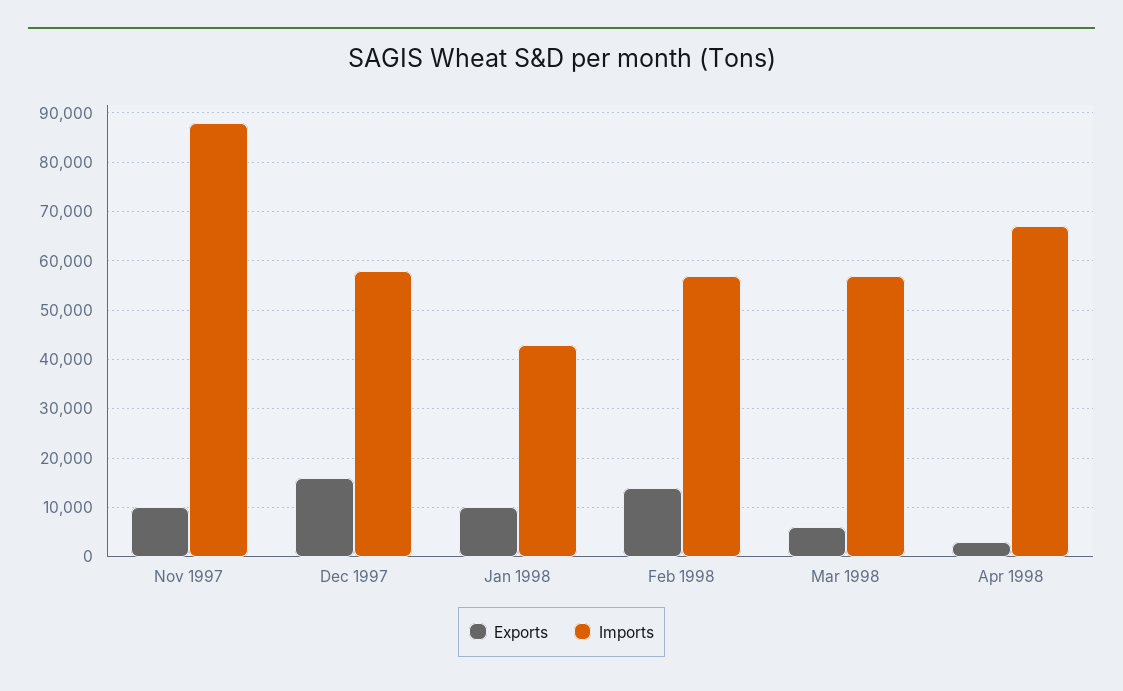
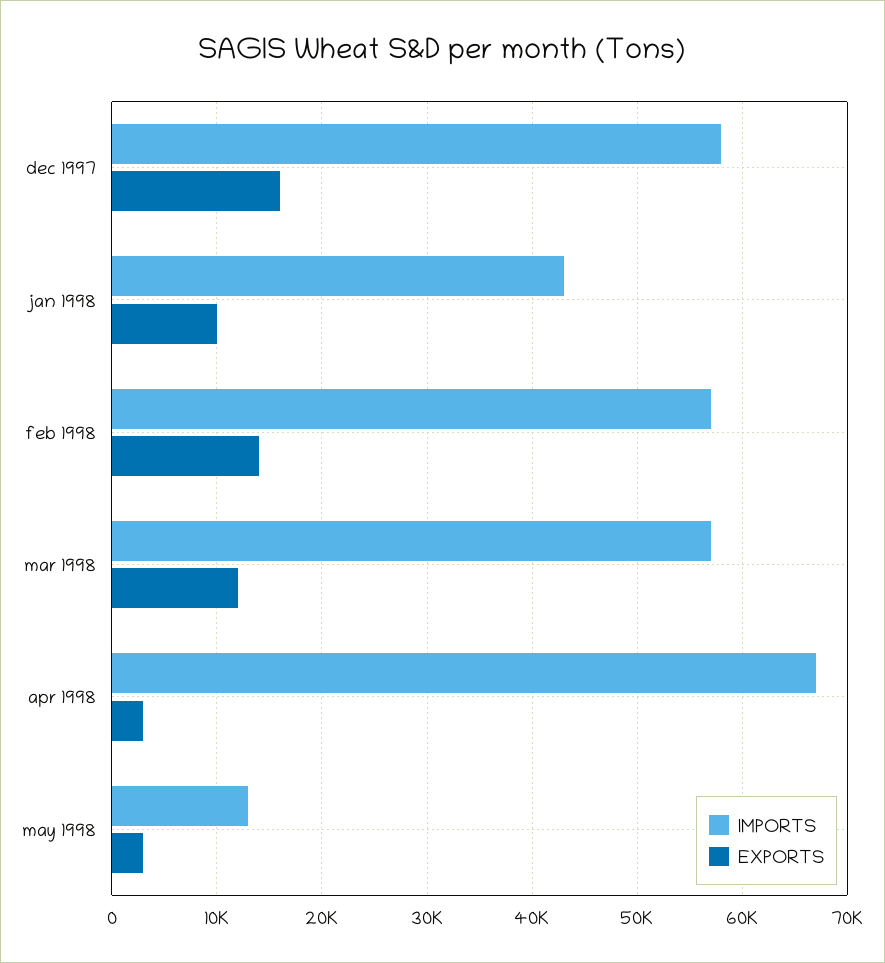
Exports, Nov 1997: 10000 -> none
Imports, Nov 1997: 88000 -> none
Exports, Mar 1998: 6000 -> 12000
Imports, may 1998: none -> 13000
Exports, may 1998: none -> 3000

